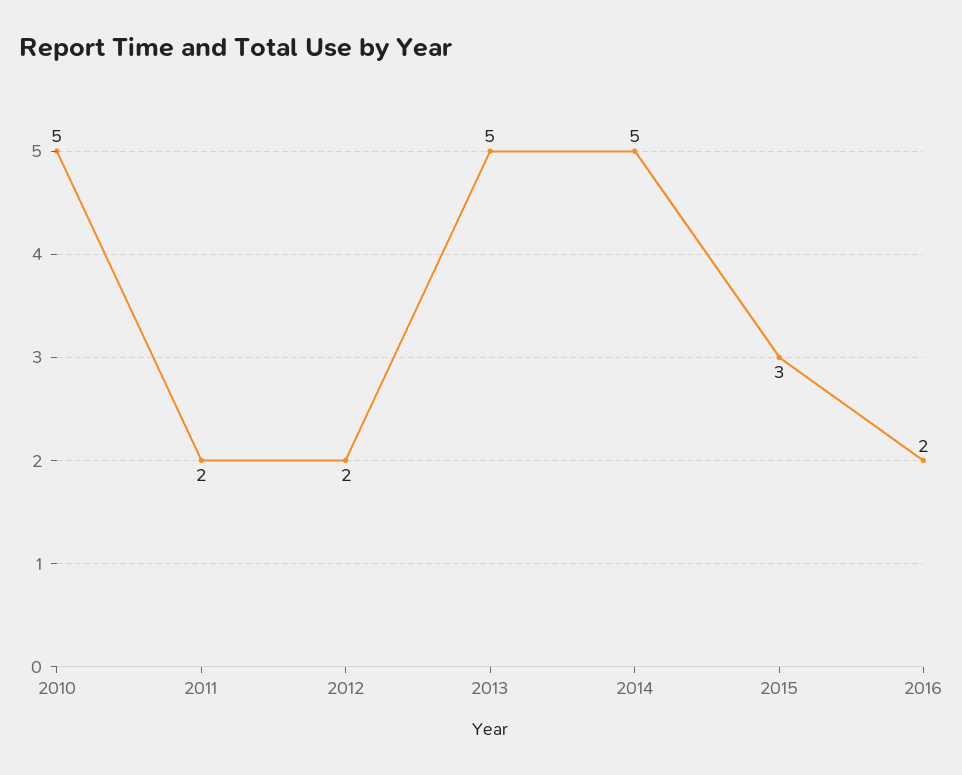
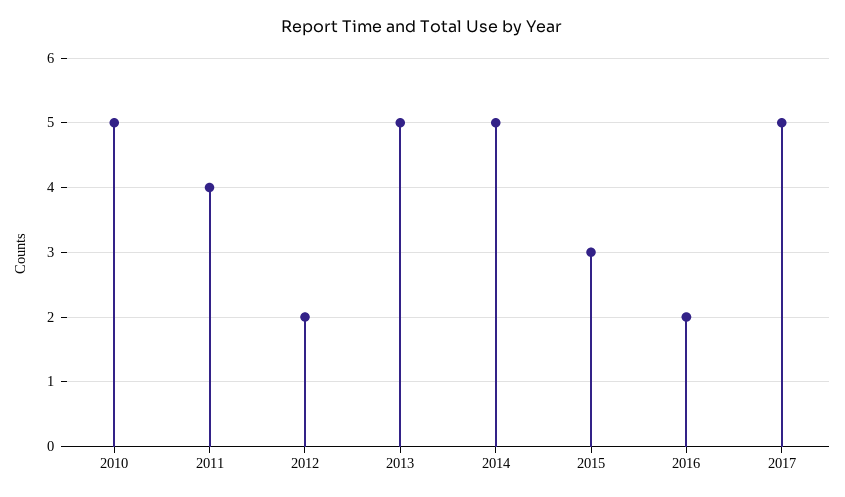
2011: 2 -> 4
2017: none -> 5

